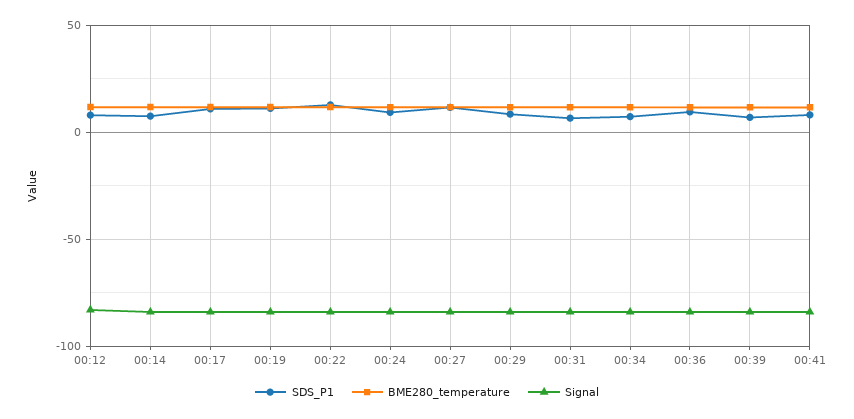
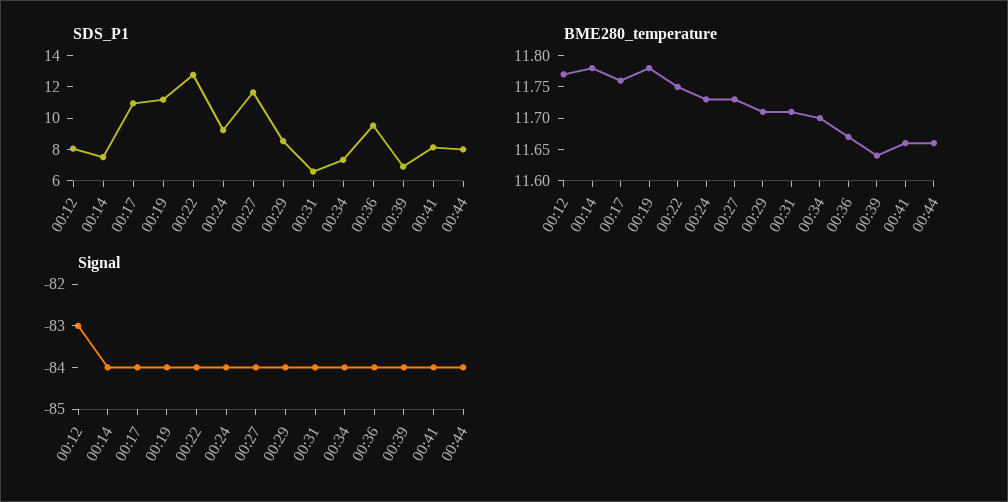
SDS_P1, 00:44: none -> 8
BME280_temperature, 00:44: none -> 11.65
Signal, 00:44: none -> -84

